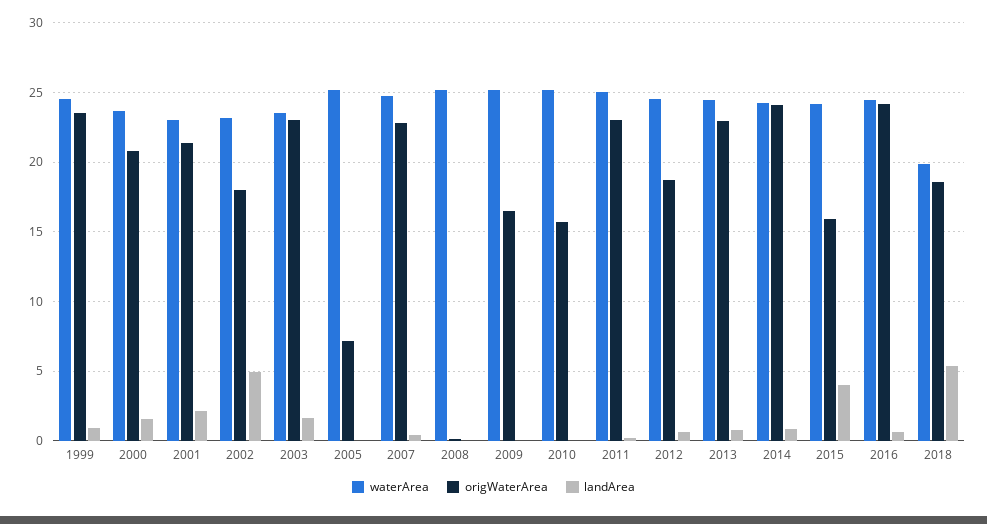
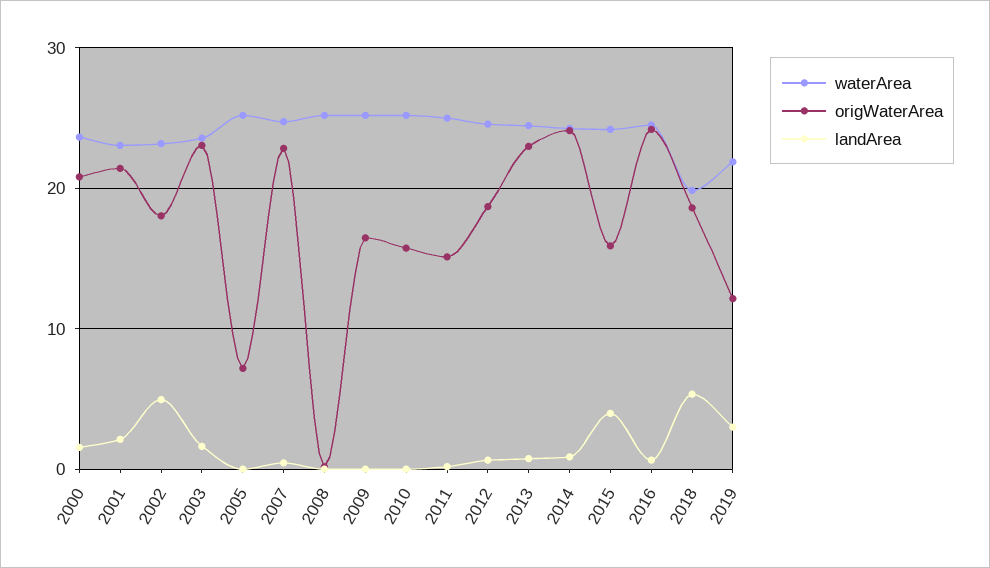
waterArea, 1999: 24.5 -> none
origWaterArea, 1999: 23.5 -> none
landArea, 1999: 1 -> none
origWaterArea, 2011: 23 -> 15
waterArea, 2019: none -> 22
origWaterArea, 2019: none -> 12
landArea, 2019: none -> 3

